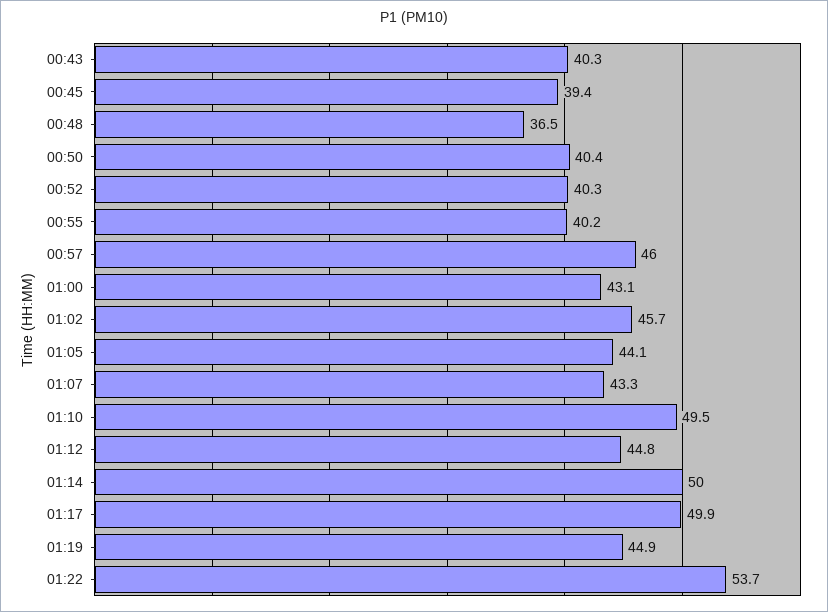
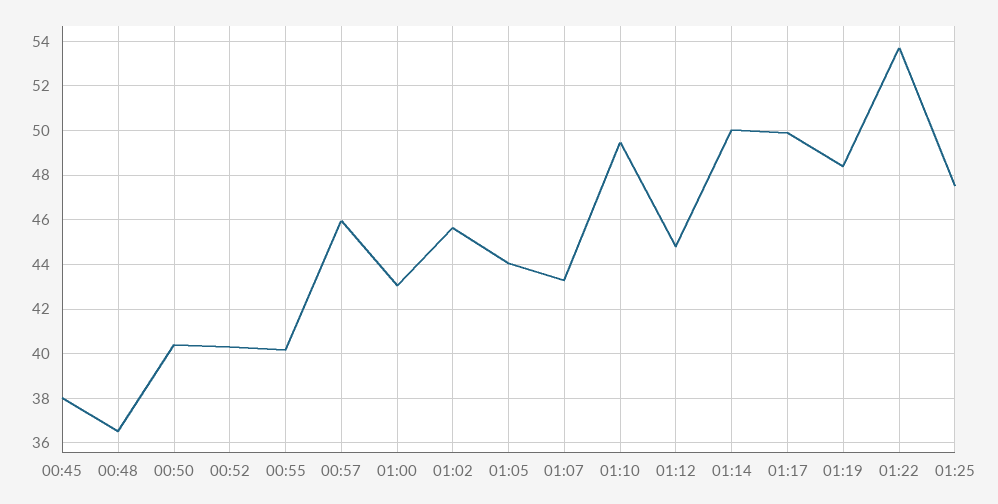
00:43: 40.3 -> none
00:45: 39.4 -> 38
01:19: 44.9 -> 48.5
01:25: none -> 47.5

